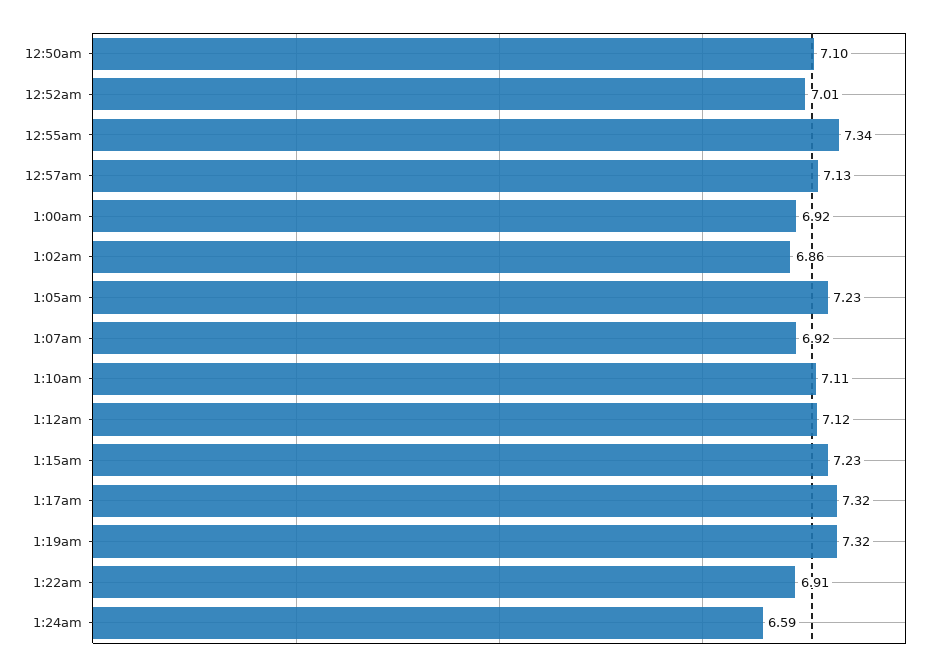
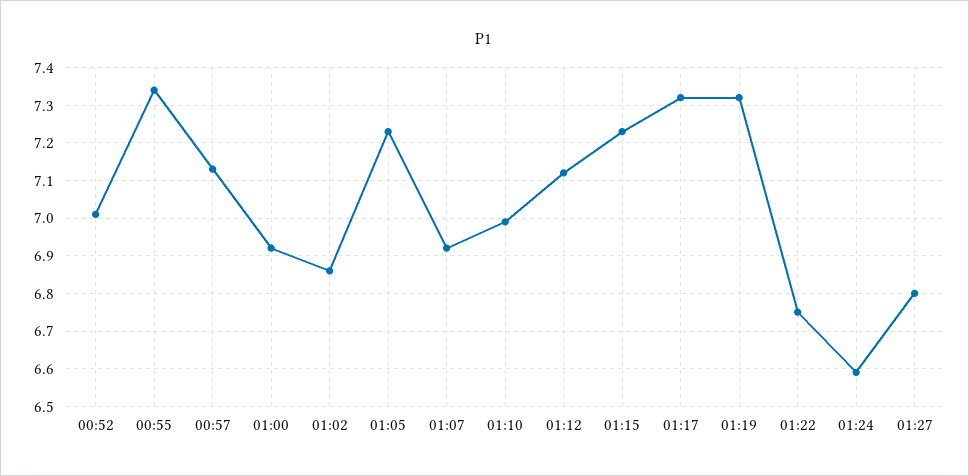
12:50am: 7.1 -> none
1:10am: 7.11 -> 7
1:22am: 6.91 -> 6.75
01:27: none -> 6.8

